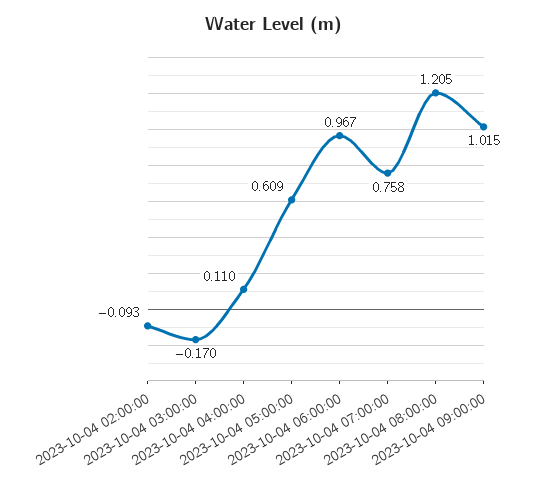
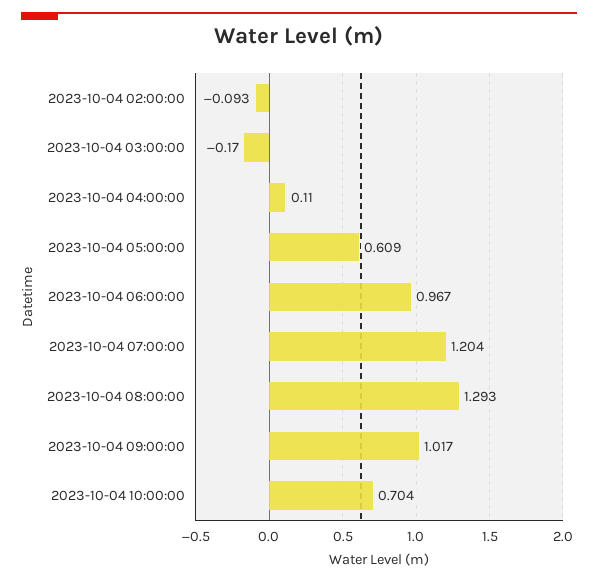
2023-10-04 07:00:00: 0.758 -> 1.204
2023-10-04 08:00:00: 1.205 -> 1.293
2023-10-04 09:00:00: 1.015 -> 1.017
2023-10-04 10:00:00: none -> 0.704

